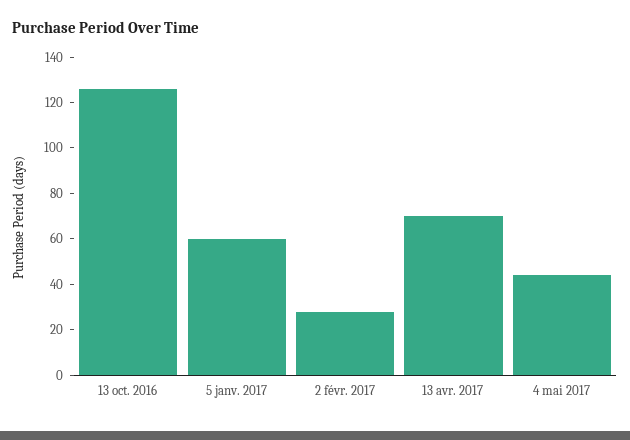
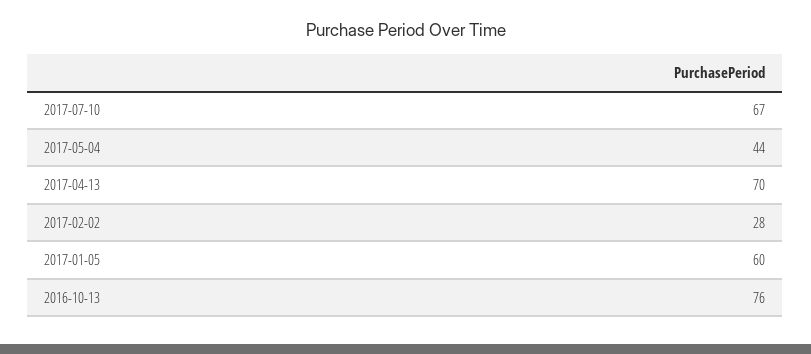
13 oct. 2016: 125 -> 76
2017-07-10: none -> 67

